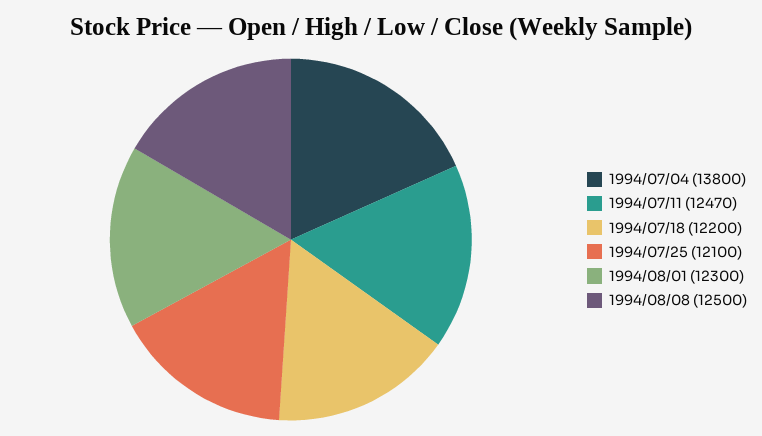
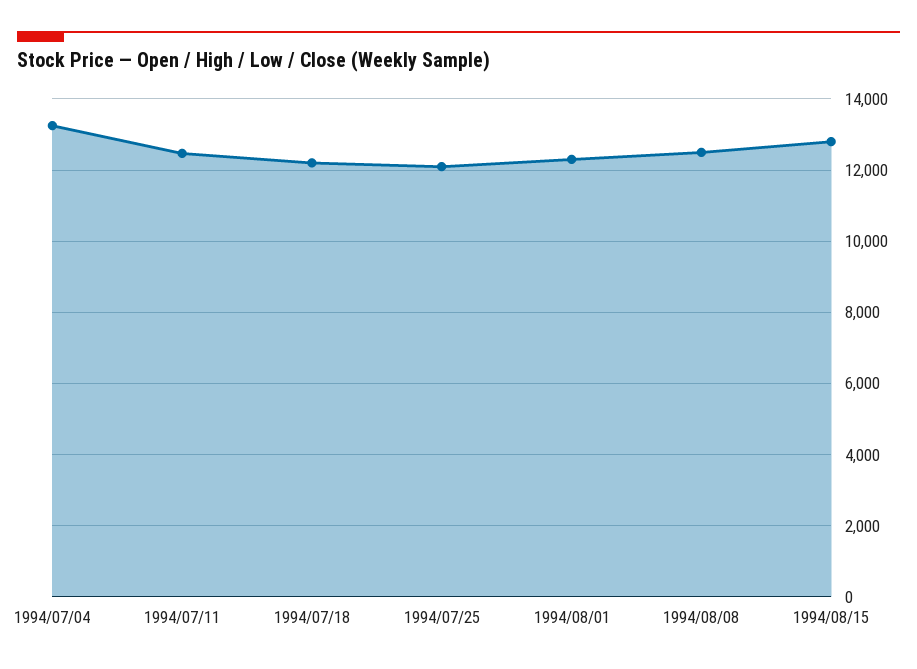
1994/07/04: 13800 -> 13200
1994/08/15: none -> 12800

